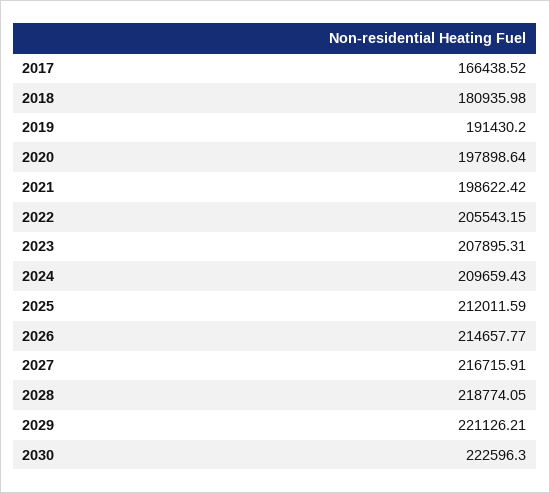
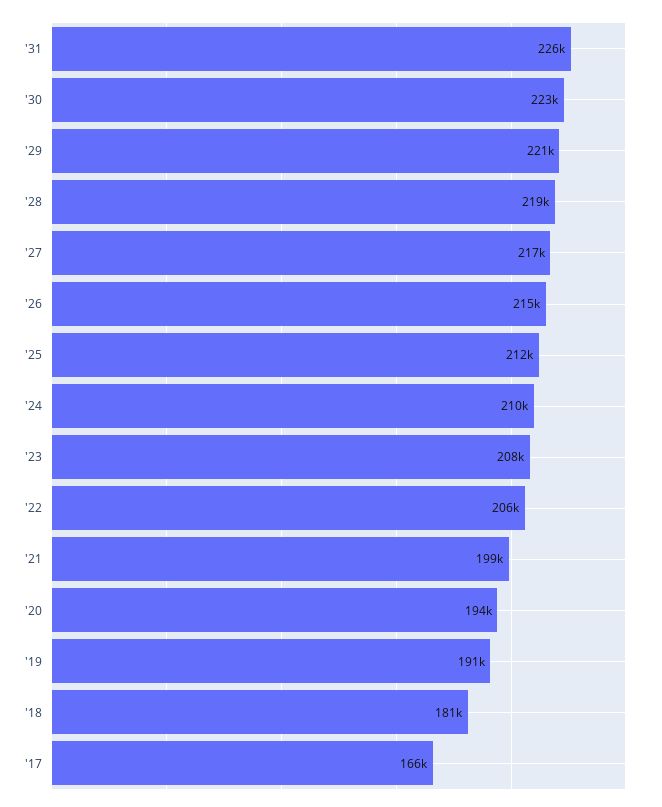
2020: 197898.64 -> 194000
'31: none -> 226000

